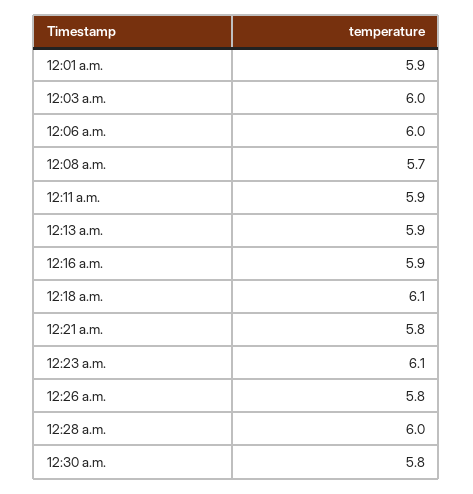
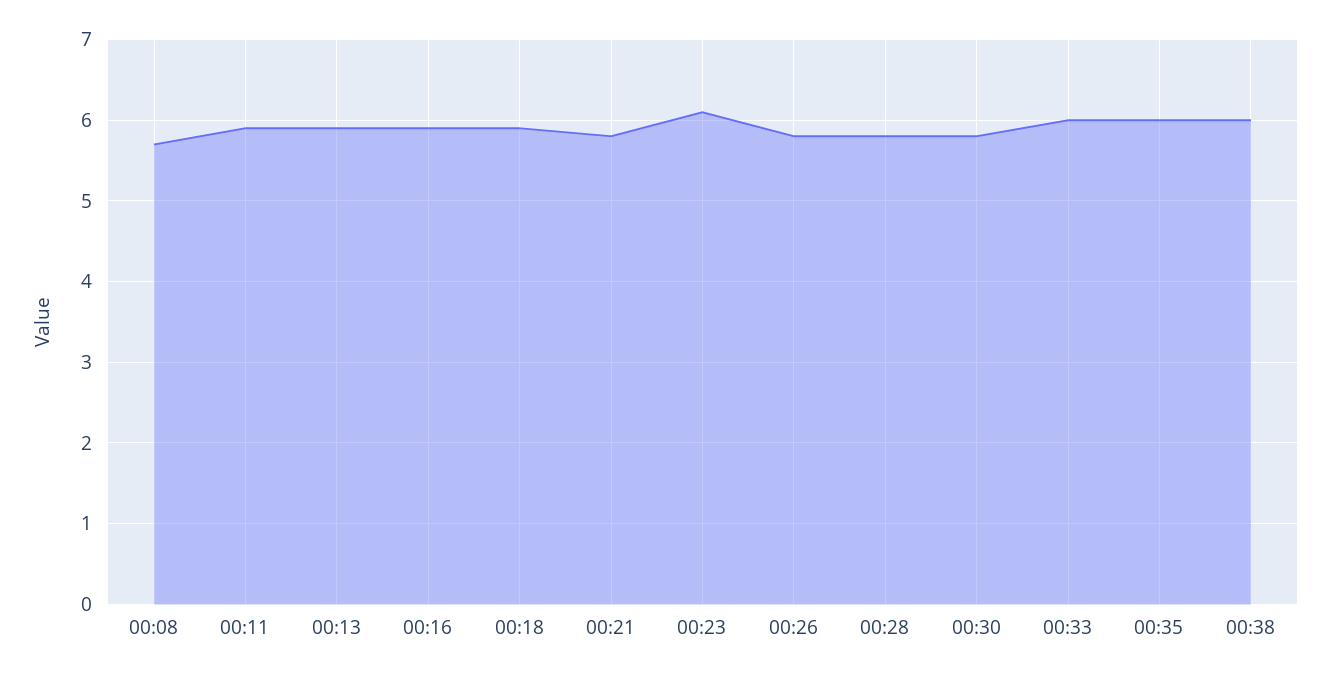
12:01 a.m.: 5.9 -> none
12:03 a.m.: 6 -> none
12:06 a.m.: 6 -> none
12:18 a.m.: 6.1 -> 5.9
12:28 a.m.: 6 -> 5.8
00:33: none -> 6
00:35: none -> 6
00:38: none -> 6

